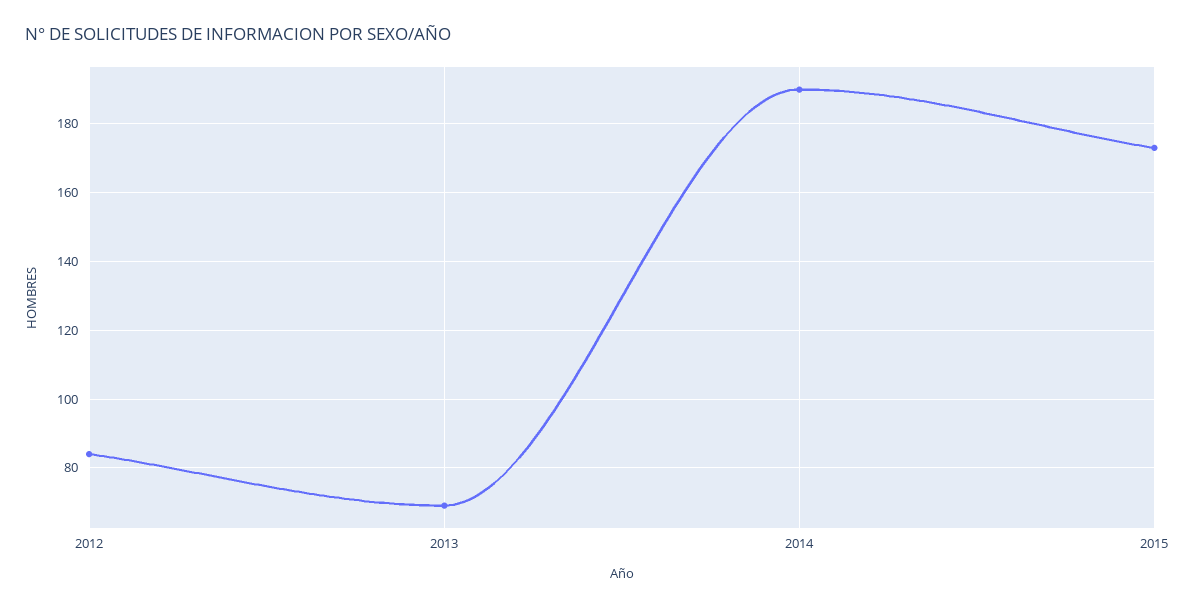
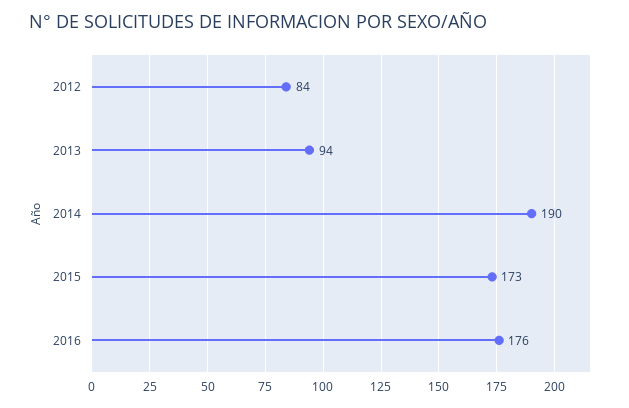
2013: 70 -> 94
2016: none -> 176

